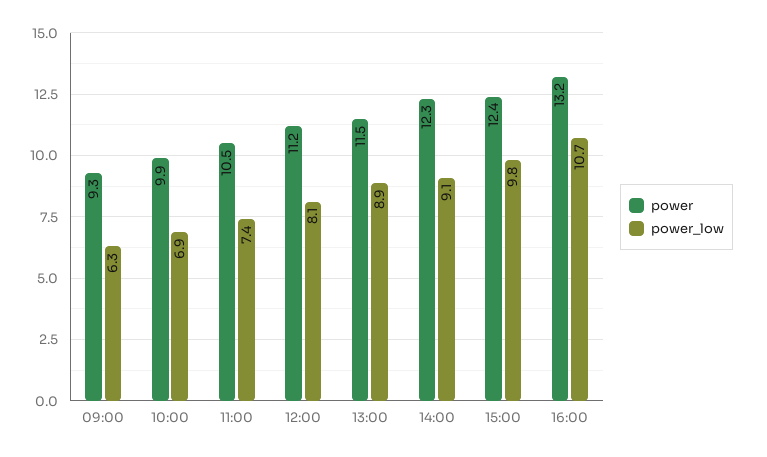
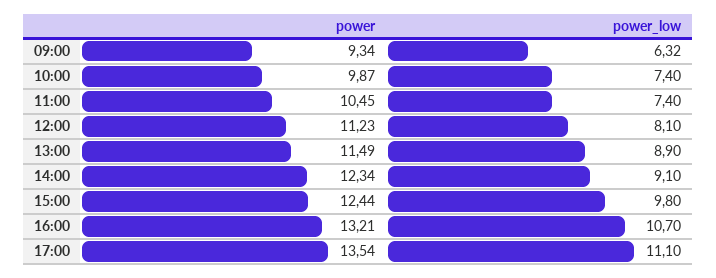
power_low, 10:00: 6.9 -> 7.4
power, 17:00: none -> 13.54
power_low, 17:00: none -> 11.1

